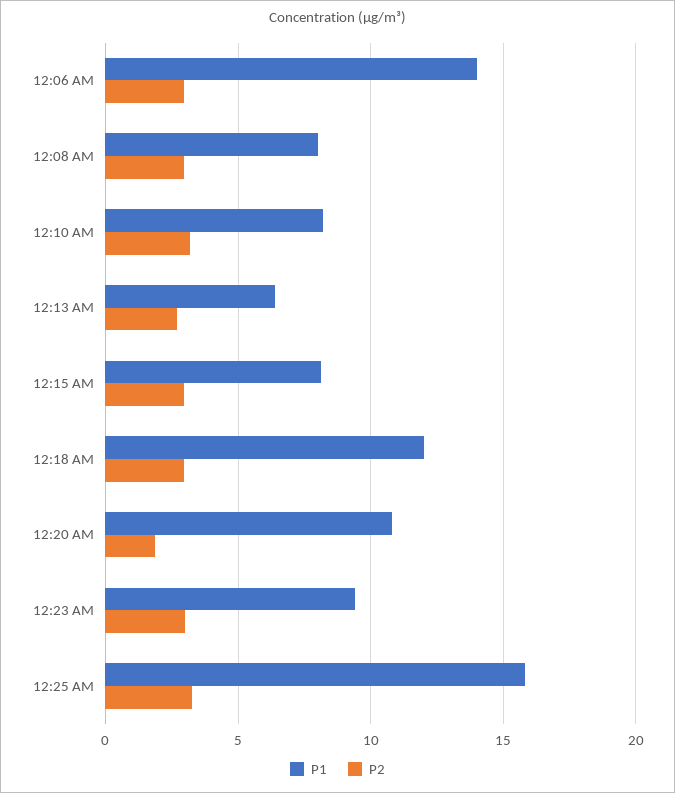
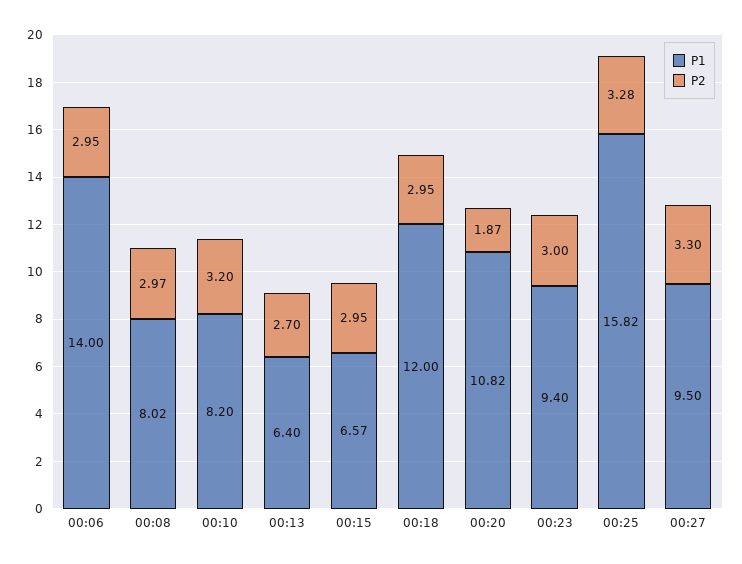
P1, 12:15 AM: 8 -> 6.57
P1, 00:27: none -> 9.5
P2, 00:27: none -> 3.3

